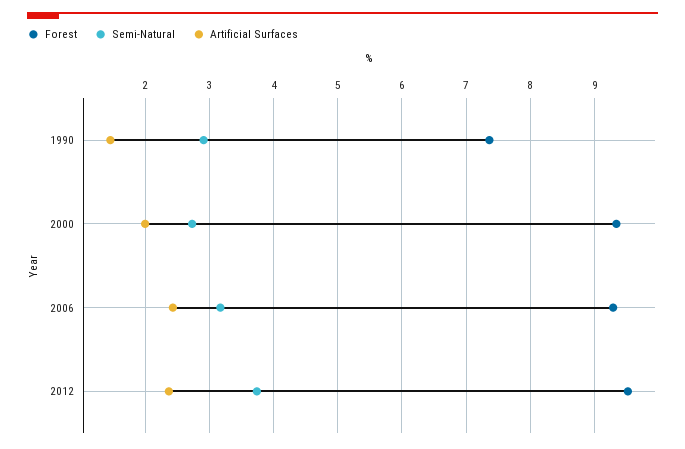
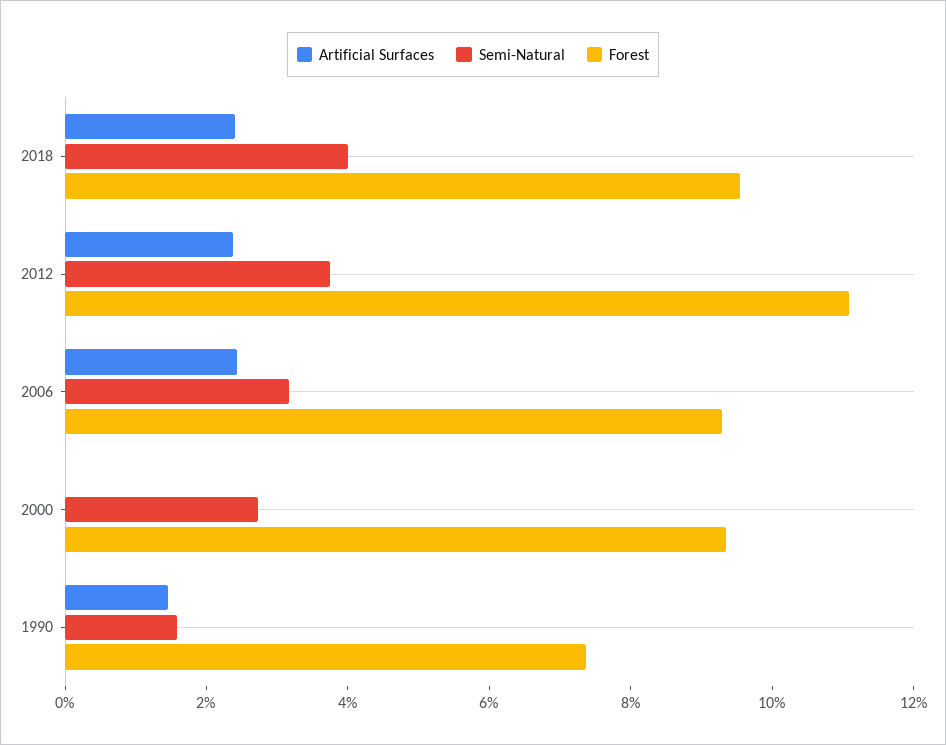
Semi-Natural, 1990: 2.9 -> 1.5
Artificial Surfaces, 2000: 2 -> 0
Forest, 2012: 9.5 -> 11
Artificial Surfaces, 2018: none -> 2.5
Semi-Natural, 2018: none -> 4
Forest, 2018: none -> 9.5

